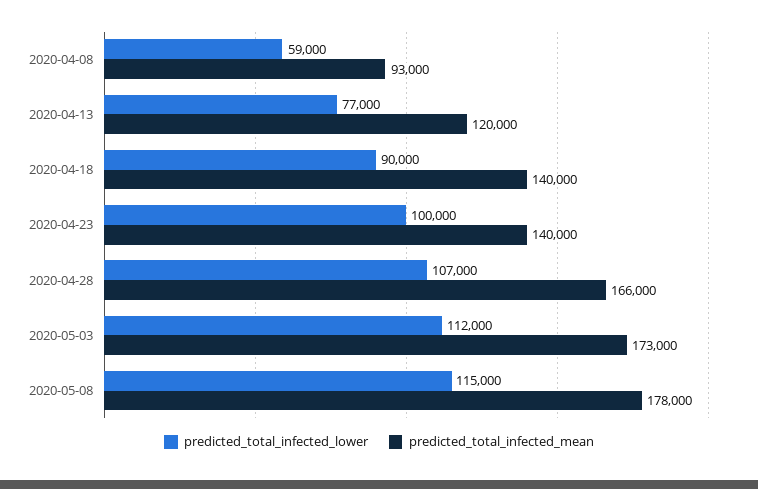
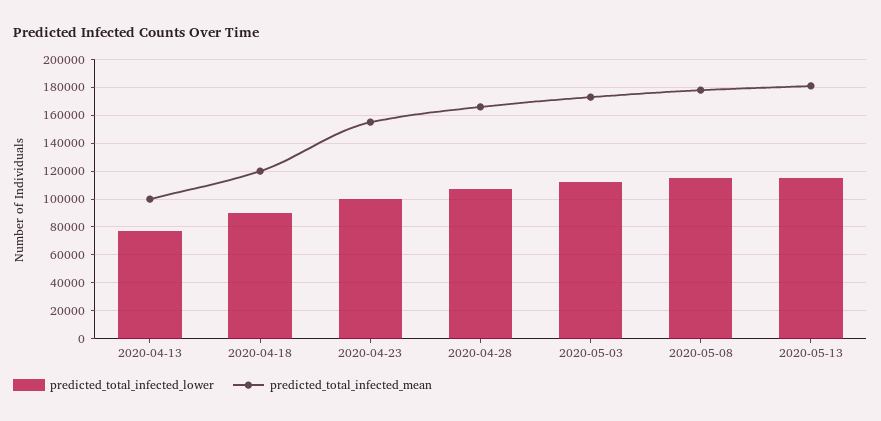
predicted_total_infected_lower, 2020-04-08: 59000 -> none
predicted_total_infected_mean, 2020-04-08: 93000 -> none
predicted_total_infected_mean, 2020-04-13: 120000 -> 100000
predicted_total_infected_mean, 2020-04-18: 140000 -> 120000
predicted_total_infected_mean, 2020-04-23: 140000 -> 155000
predicted_total_infected_lower, 2020-05-13: none -> 115000
predicted_total_infected_mean, 2020-05-13: none -> 180000

